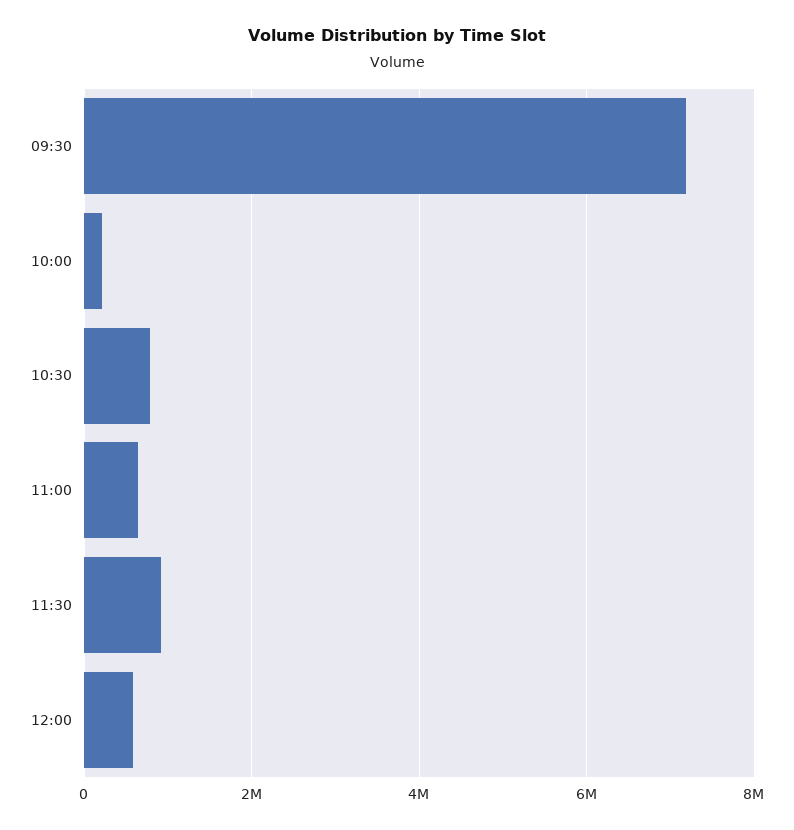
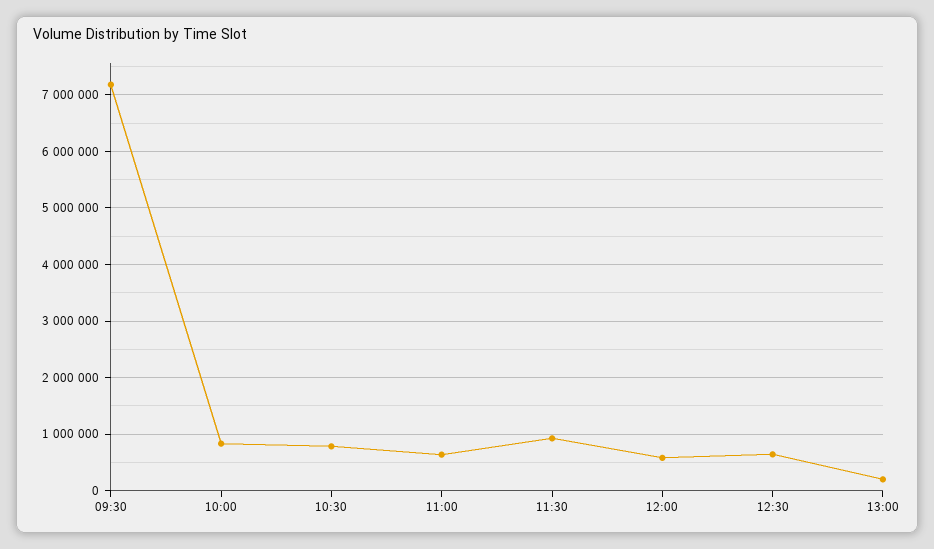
10:00: 200000 -> 800000
12:30: none -> 600000
13:00: none -> 200000

